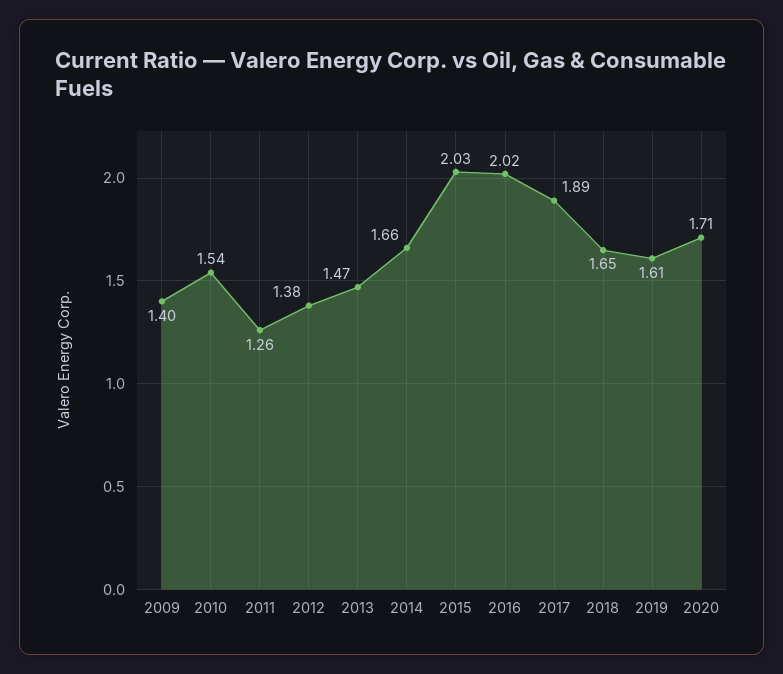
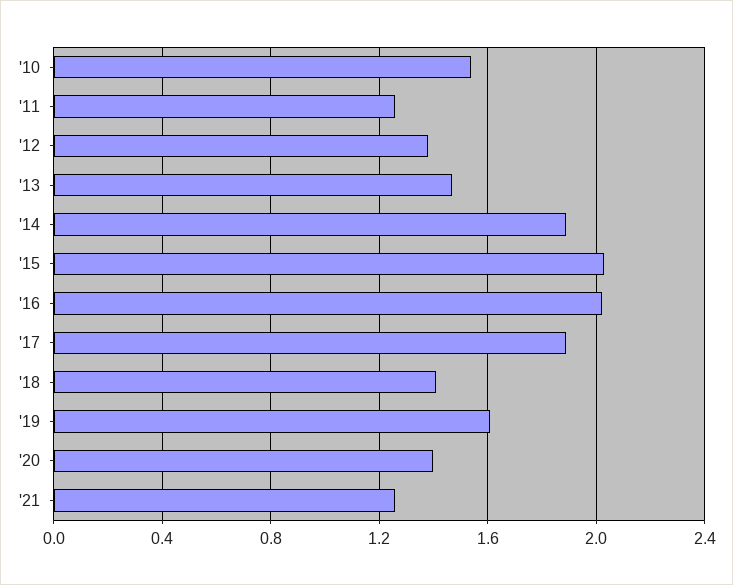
2009: 1.4 -> none
2014: 1.66 -> 1.9
2018: 1.65 -> 1.4
2020: 1.71 -> 1.4
'21: none -> 1.25

